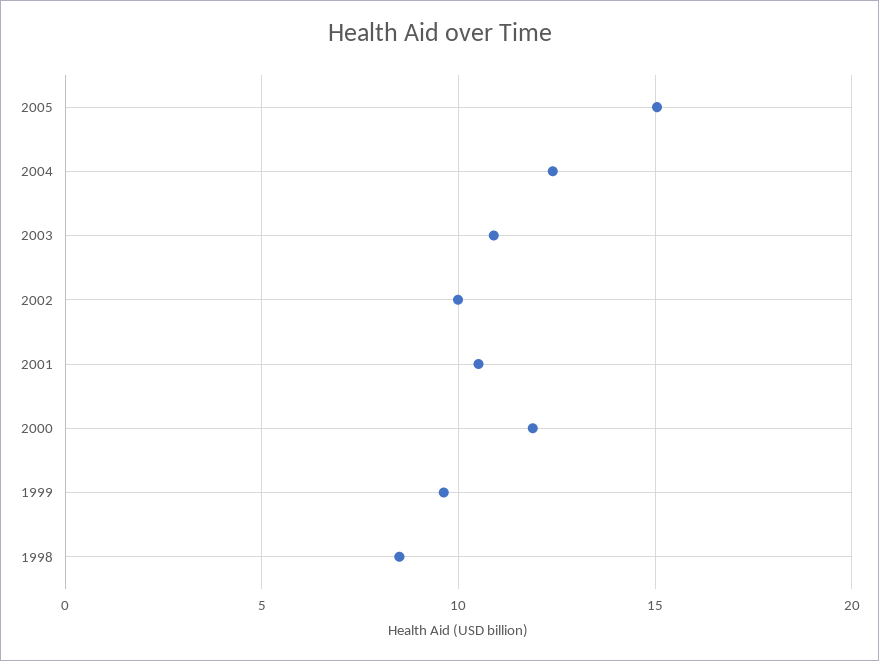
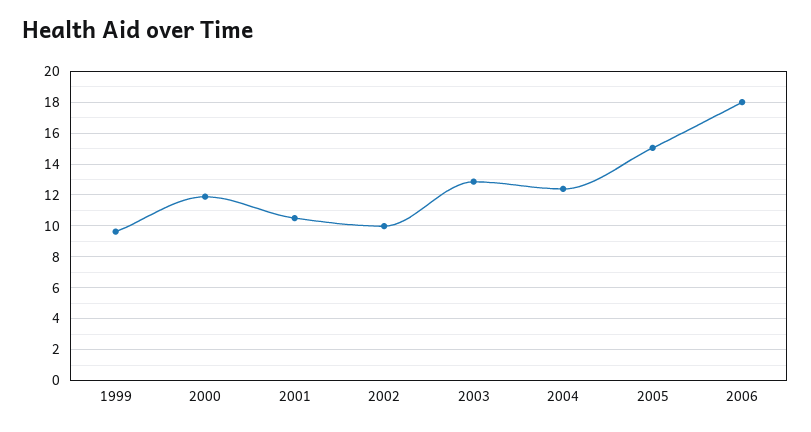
2003: 11 -> 13
1998: 8.5 -> none
2006: none -> 18

